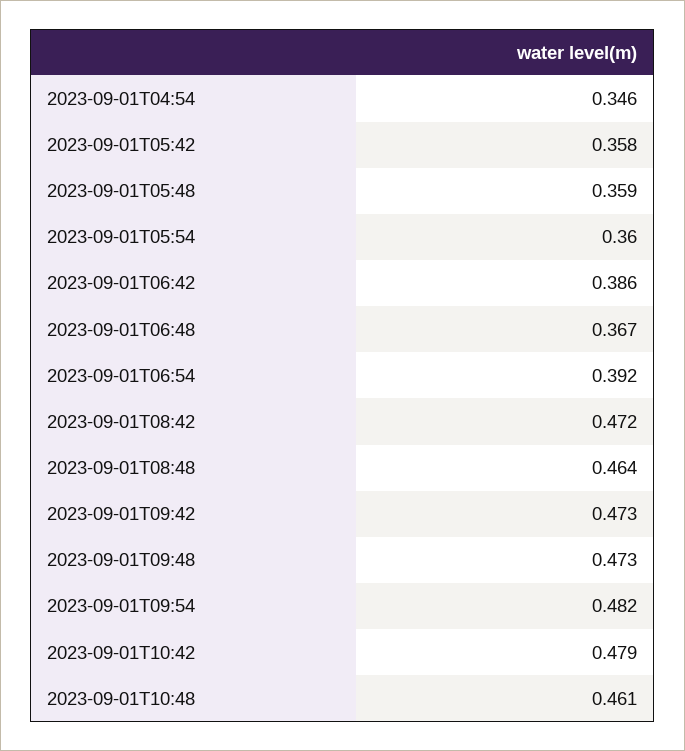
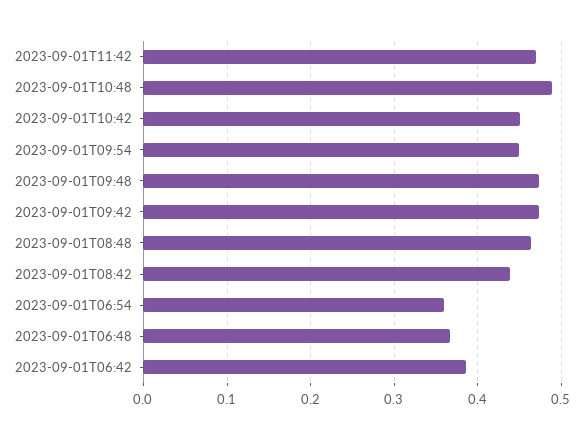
2023-09-01T04:54: 0.346 -> none
2023-09-01T05:42: 0.358 -> none
2023-09-01T05:48: 0.359 -> none
2023-09-01T05:54: 0.36 -> none
2023-09-01T06:54: 0.392 -> 0.36
2023-09-01T08:42: 0.472 -> 0.44
2023-09-01T09:54: 0.482 -> 0.45
2023-09-01T10:42: 0.479 -> 0.45
2023-09-01T10:48: 0.461 -> 0.49
2023-09-01T11:42: none -> 0.47

